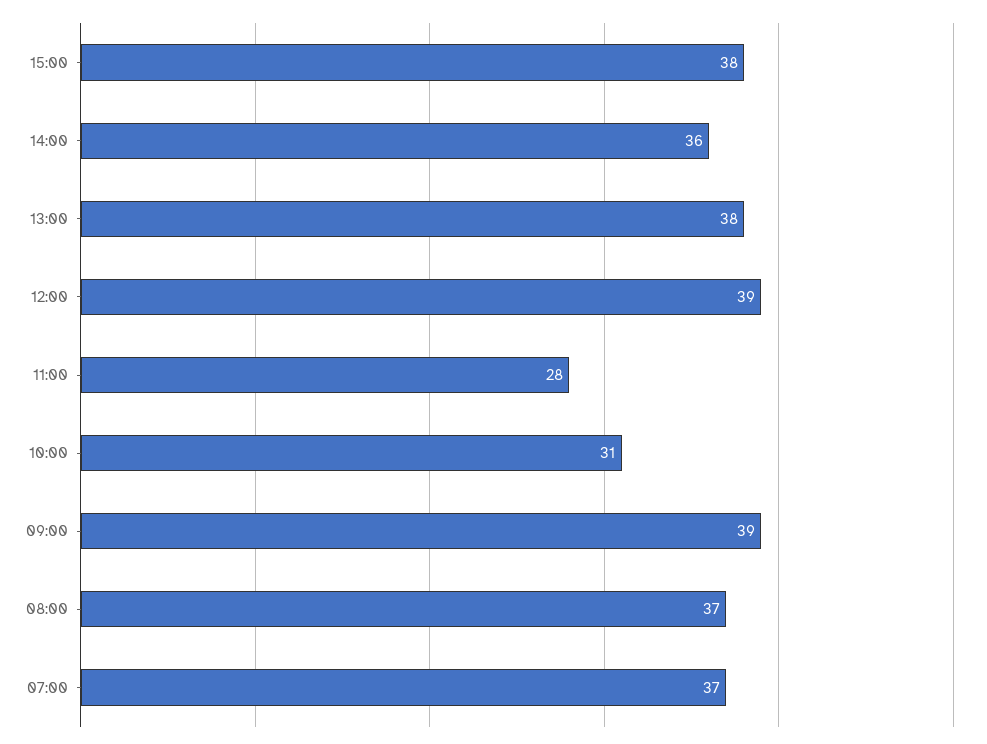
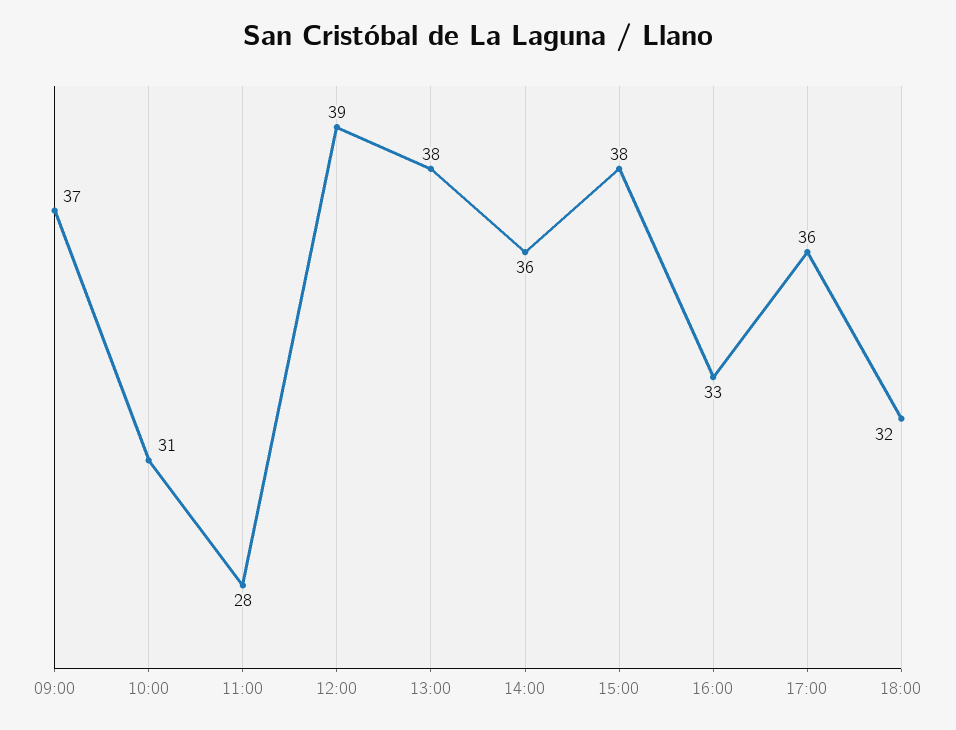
09:00: 39 -> 37
08:00: 37 -> none
07:00: 37 -> none
16:00: none -> 33
17:00: none -> 36
18:00: none -> 32

